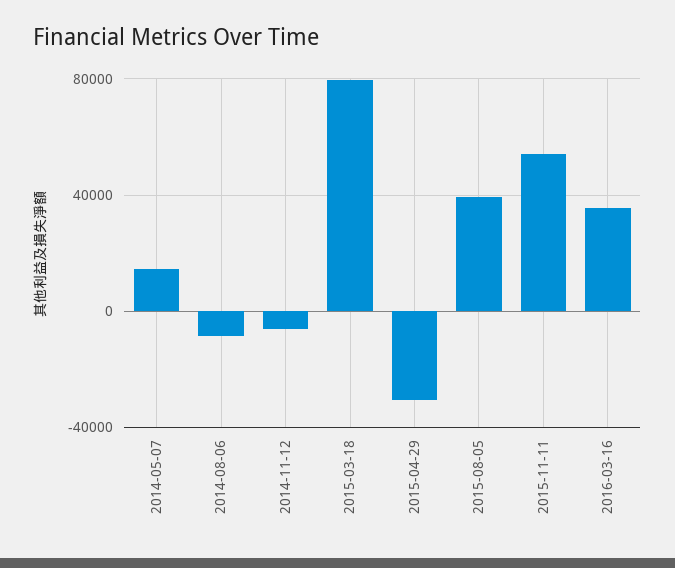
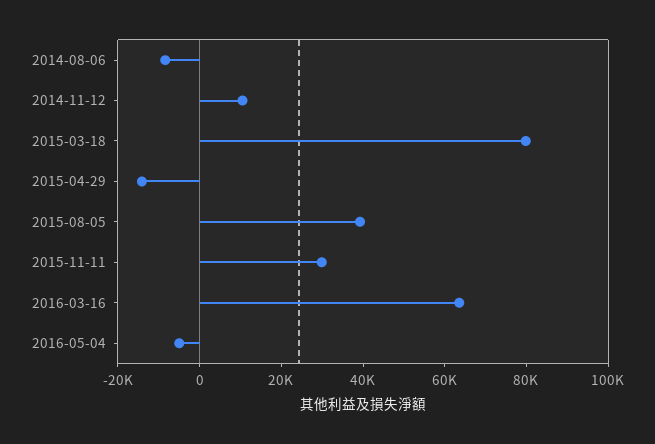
2014-05-07: 15000 -> none
2014-11-12: -5000 -> 10000
2015-04-29: -30000 -> -15000
2015-11-11: 55000 -> 30000
2016-03-16: 35000 -> 65000
2016-05-04: none -> -5000

